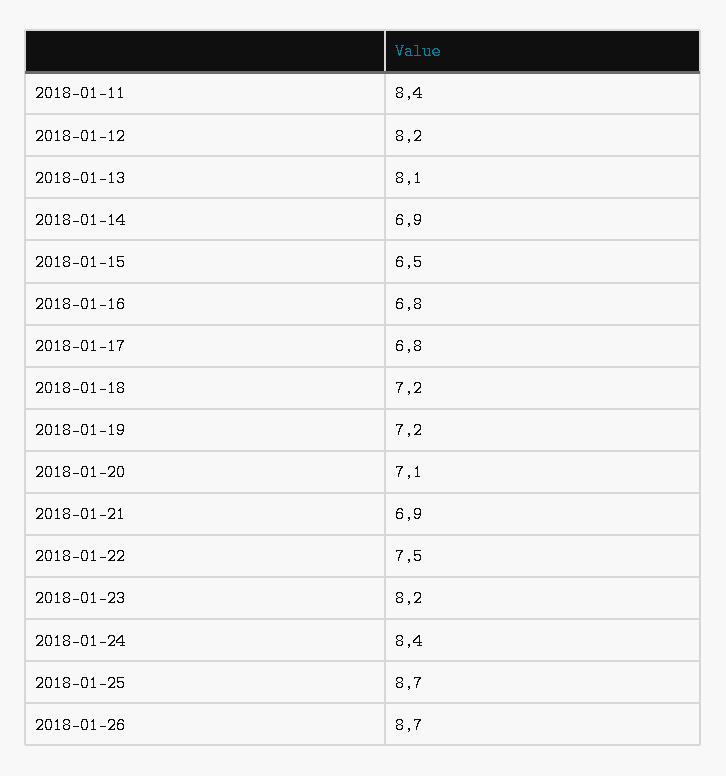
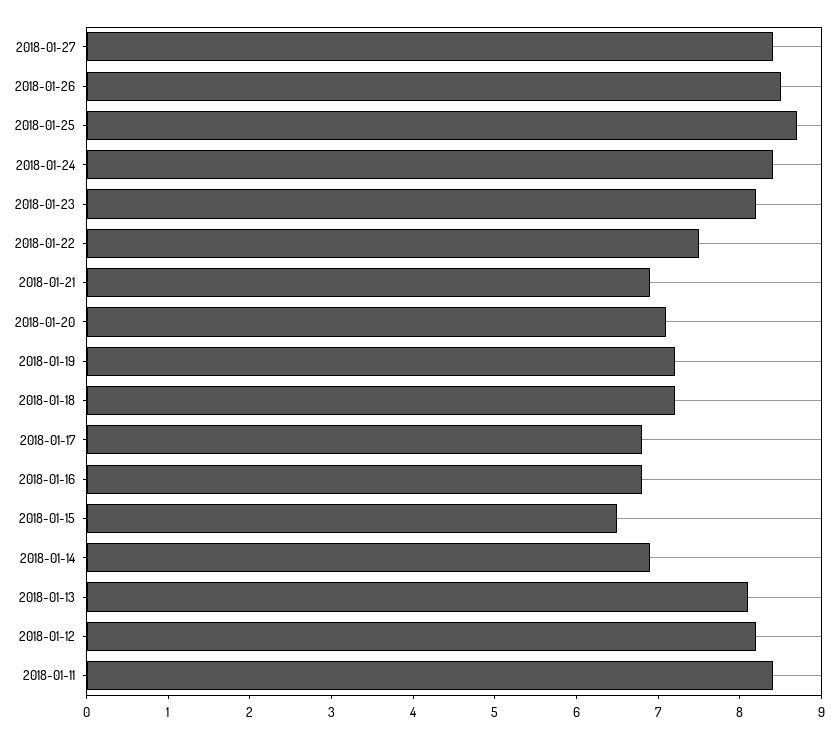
2018-01-26: 8.7 -> 8.5
2018-01-27: none -> 8.4

